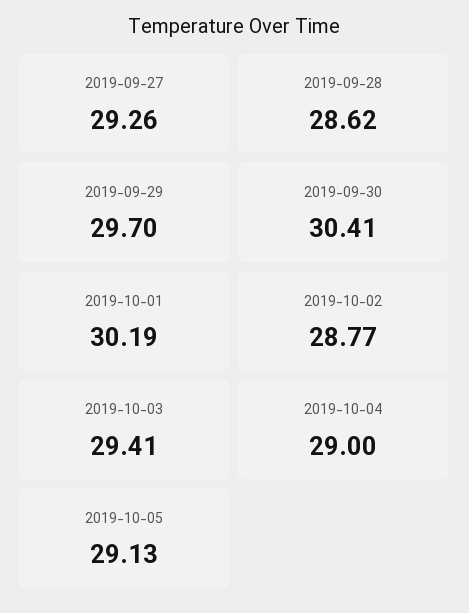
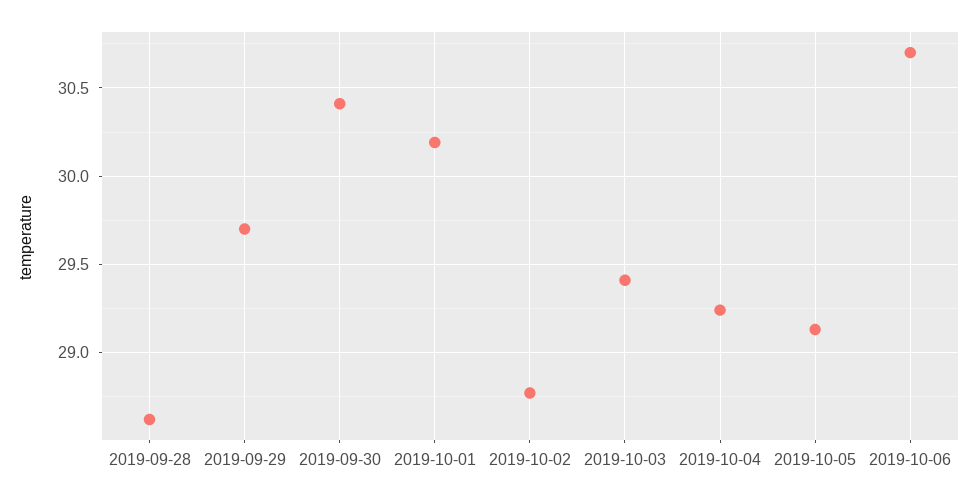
2019-09-27: 29.26 -> none
2019-10-04: 29 -> 29.25
2019-10-06: none -> 30.7

